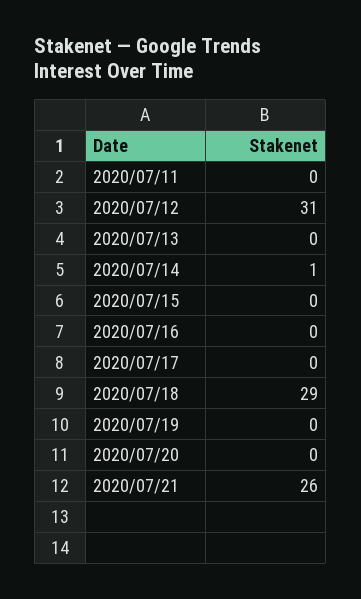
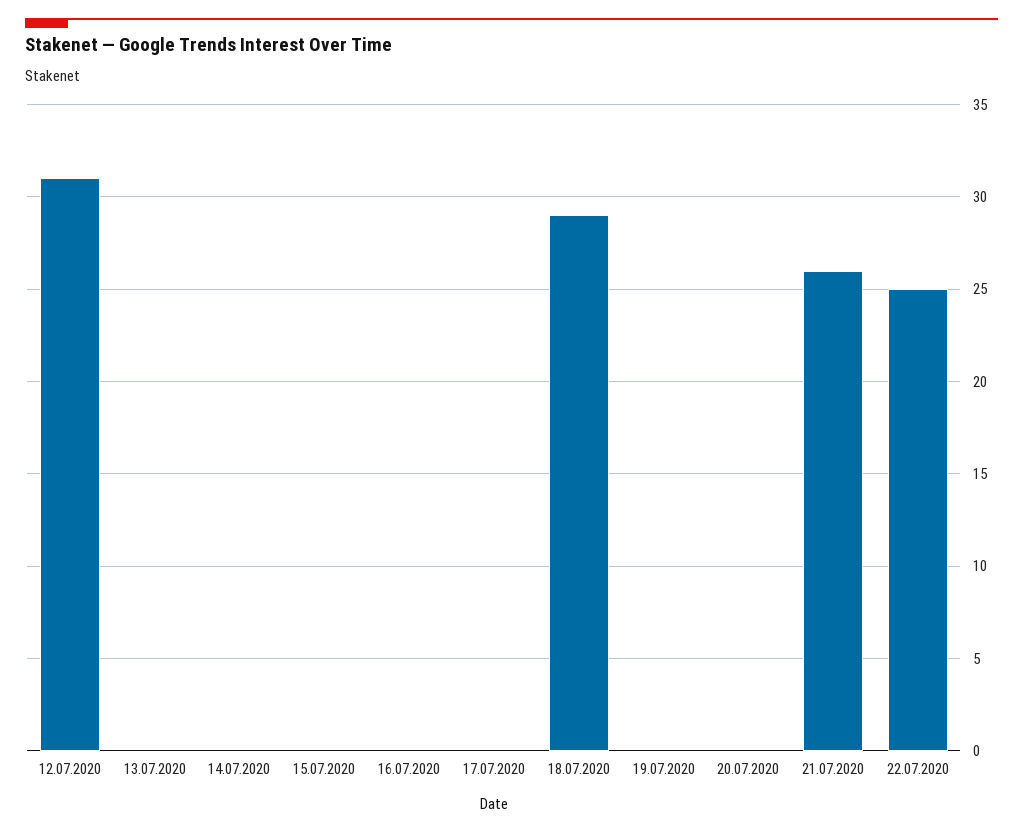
2020/07/11: 0 -> none
2020/07/14: 1 -> 0
22.07.2020: none -> 25

